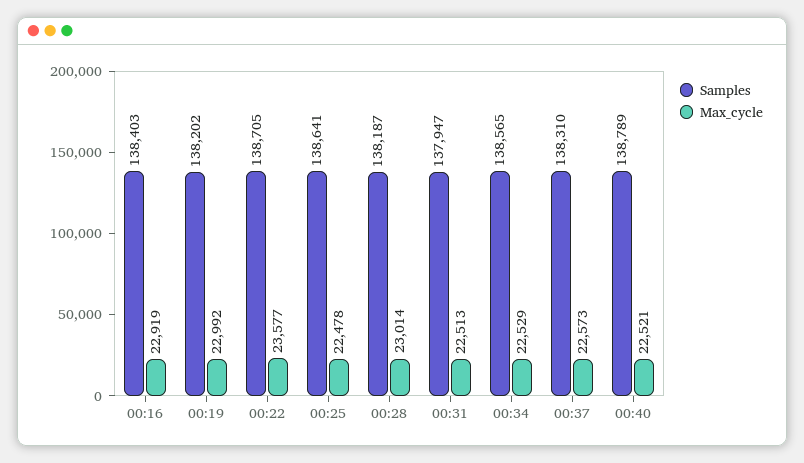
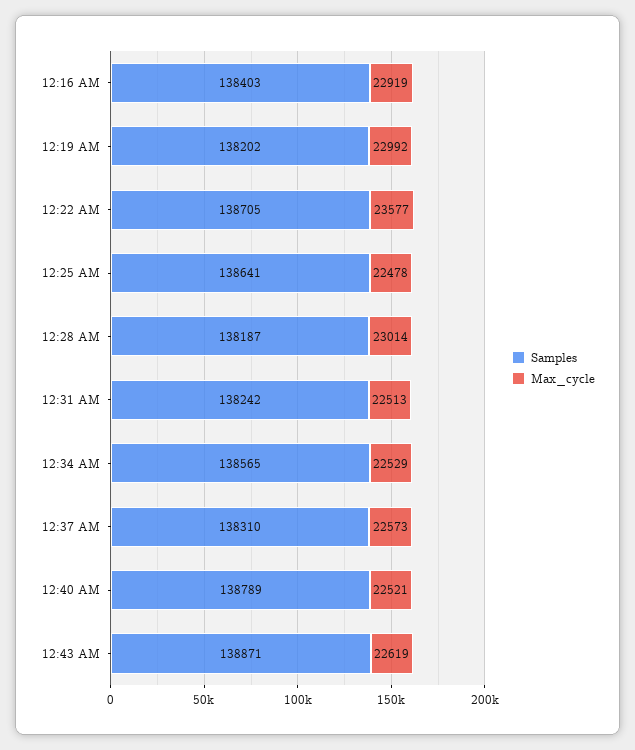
Samples, 00:31: 137947 -> 138242
Samples, 12:43 AM: none -> 138871
Max_cycle, 12:43 AM: none -> 22619

